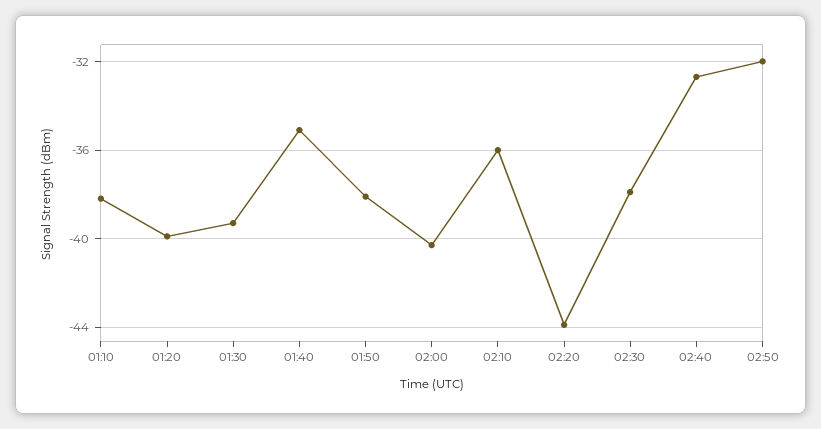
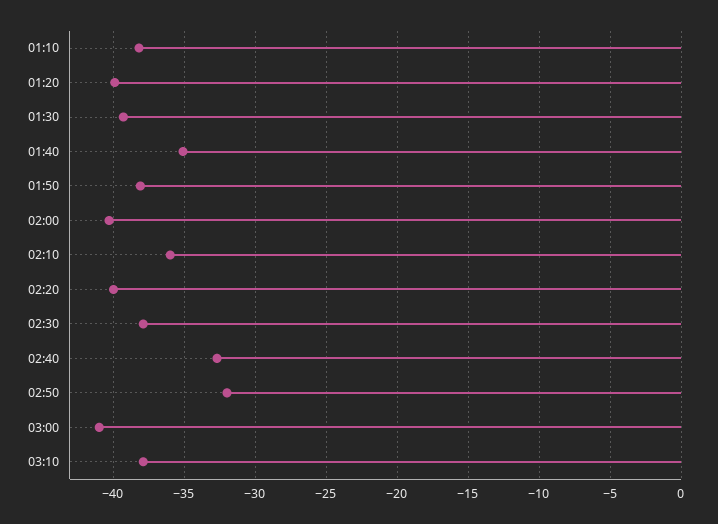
02:20: -44 -> -40
03:00: none -> -41
03:10: none -> -38

